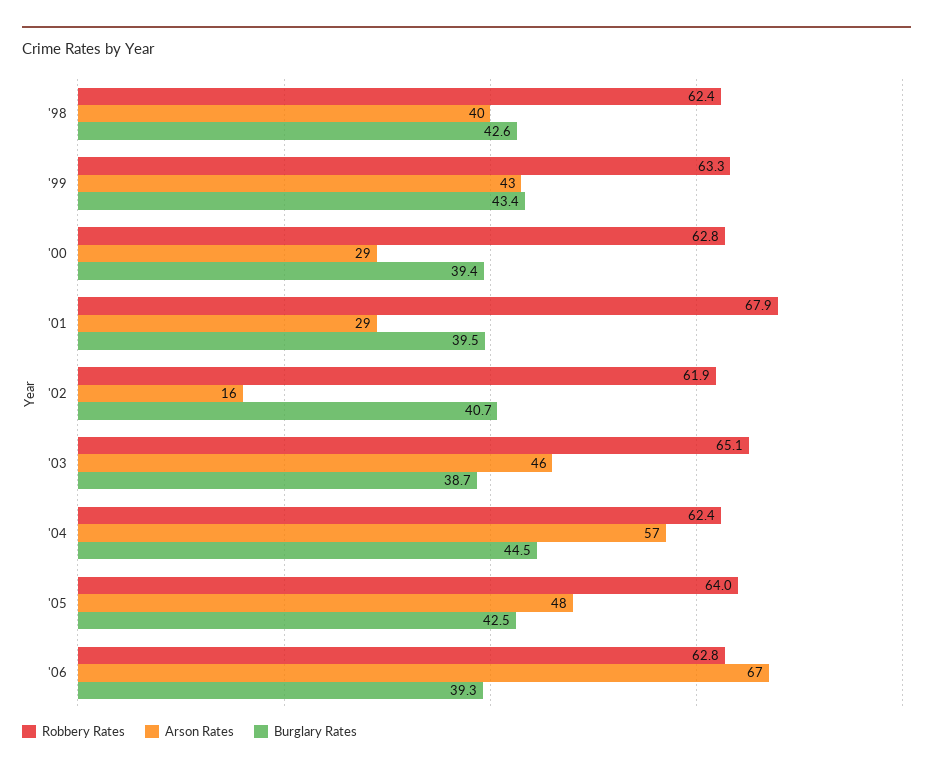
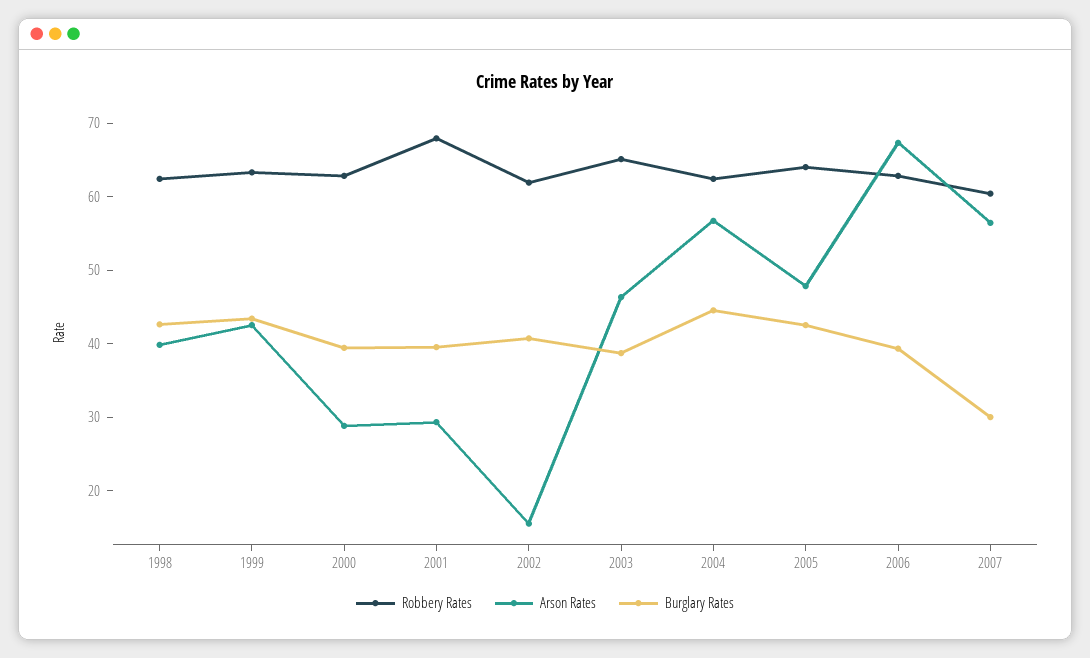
Robbery Rates, 2007: none -> 60
Arson Rates, 2007: none -> 56
Burglary Rates, 2007: none -> 30

